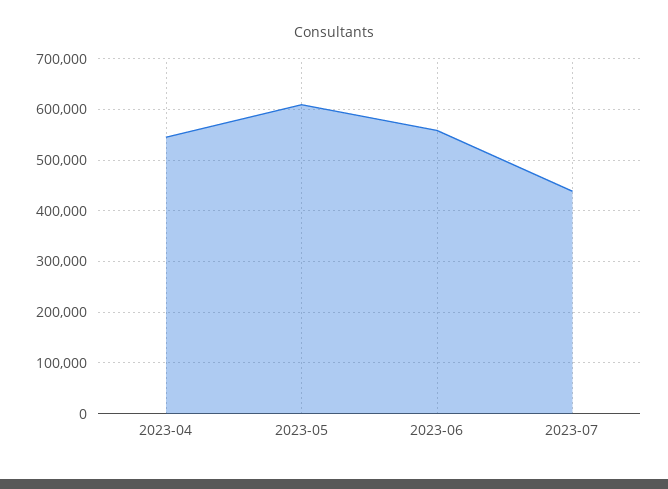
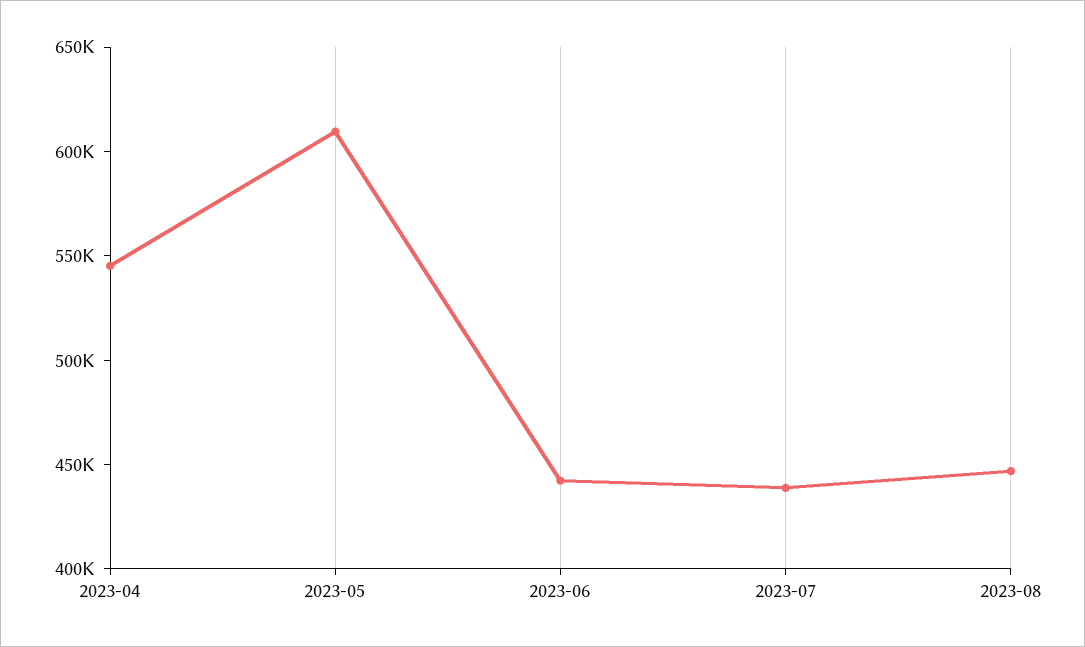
2023-06: 560000 -> 440000
2023-08: none -> 450000

